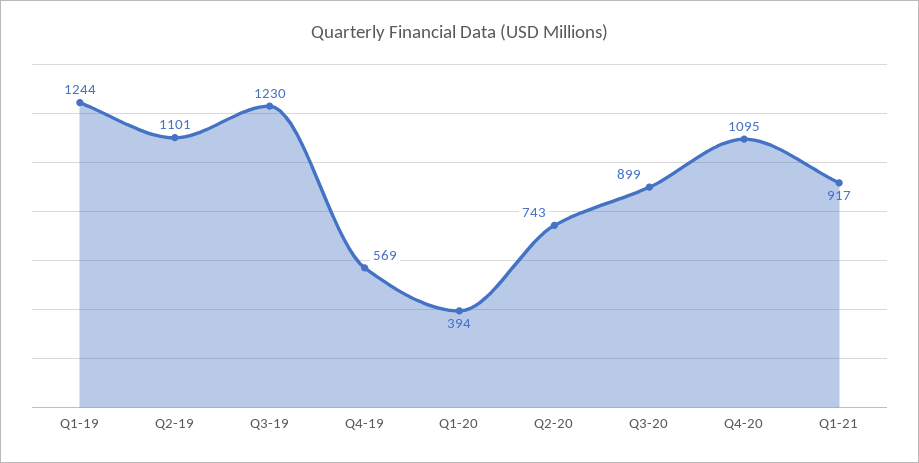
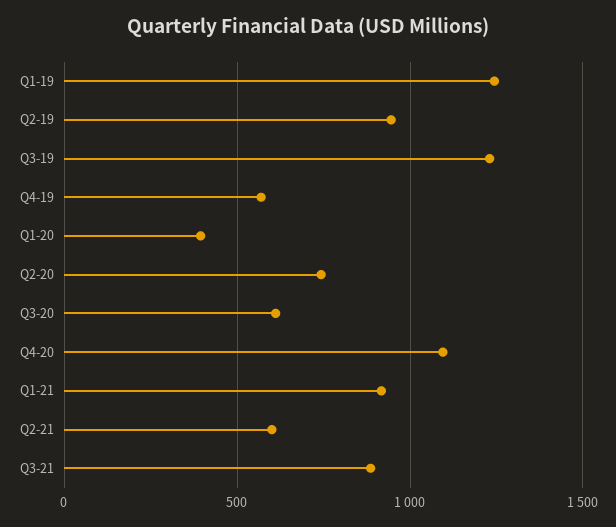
Q2-19: 1101 -> 950
Q3-20: 899 -> 600
Q2-21: none -> 600
Q3-21: none -> 900

